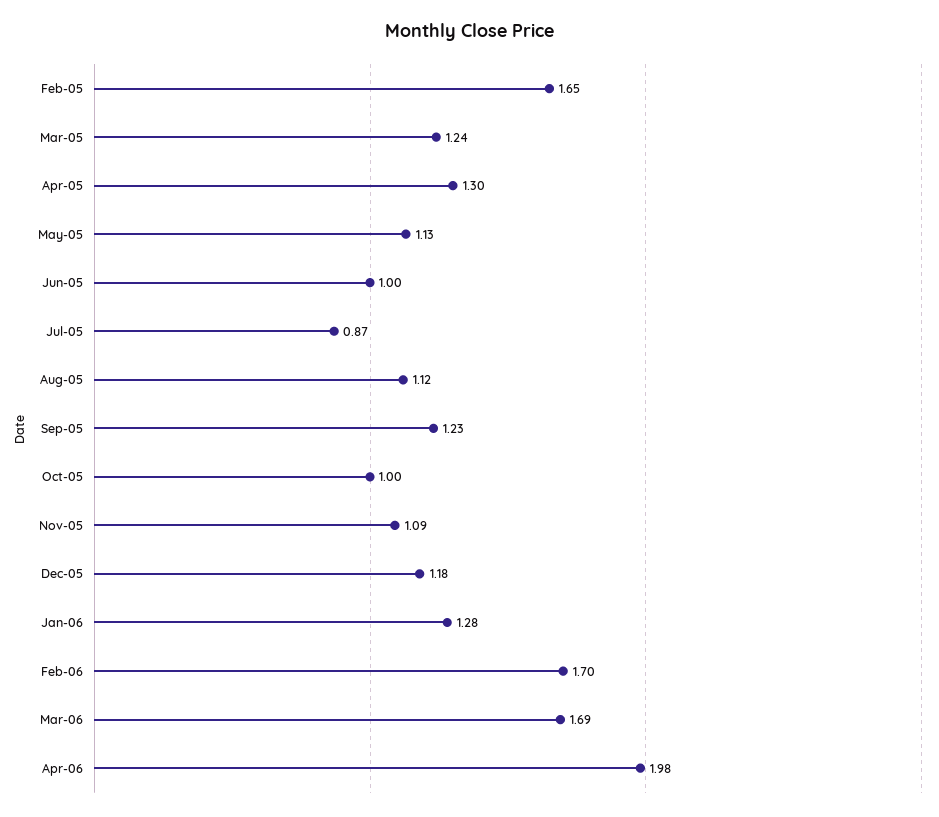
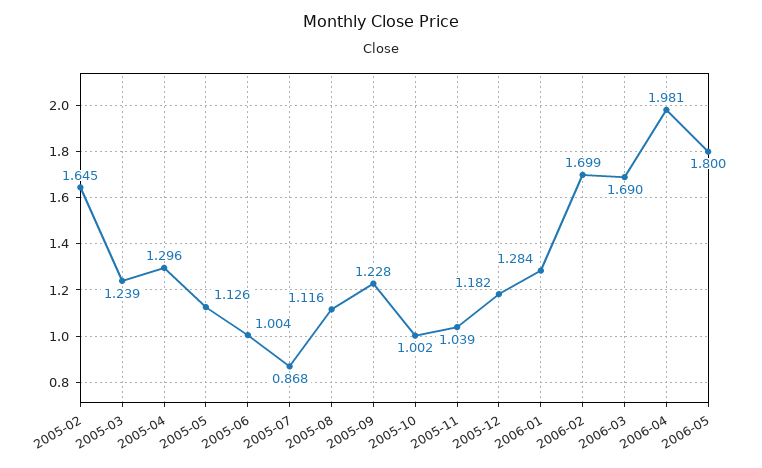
Nov-05: 1.09 -> 1.039
2006-05: none -> 1.8

